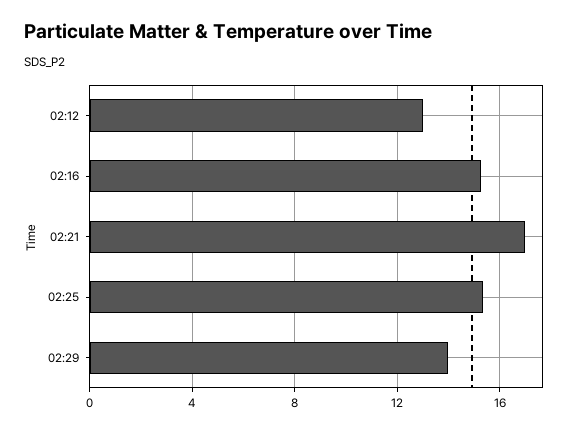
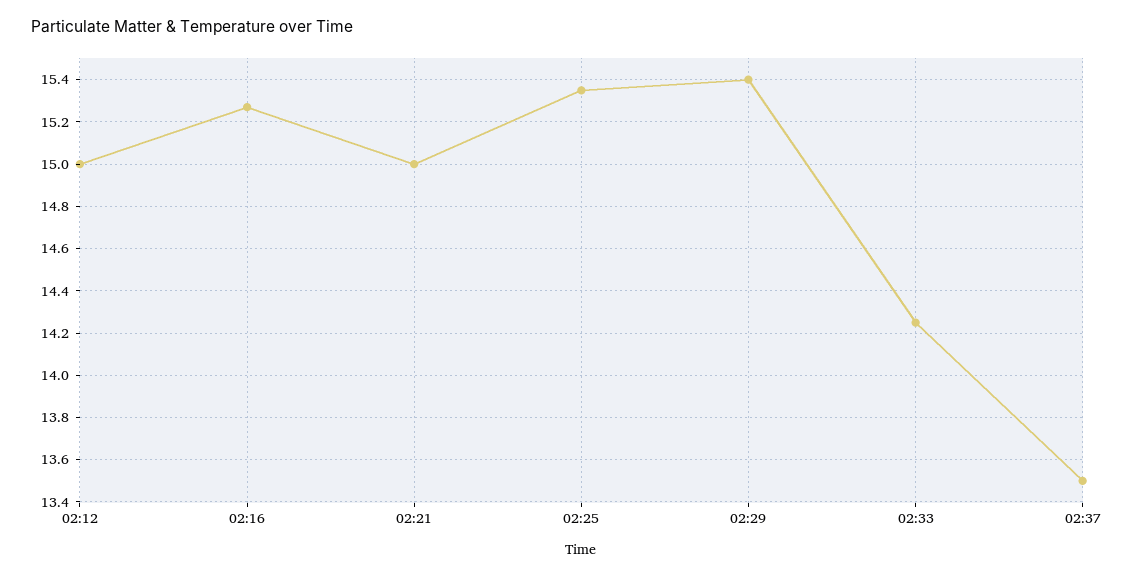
02:12: 13 -> 15
02:21: 17 -> 15
02:29: 14 -> 15.4
02:33: none -> 14.25
02:37: none -> 13.5

